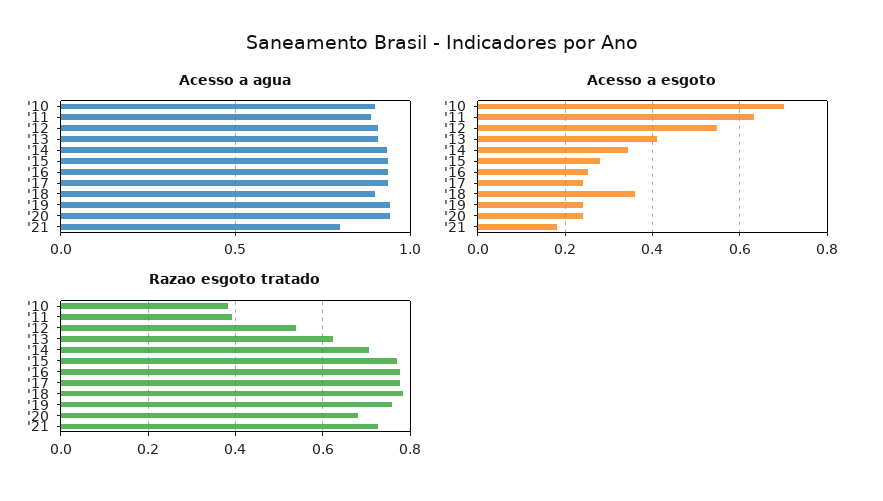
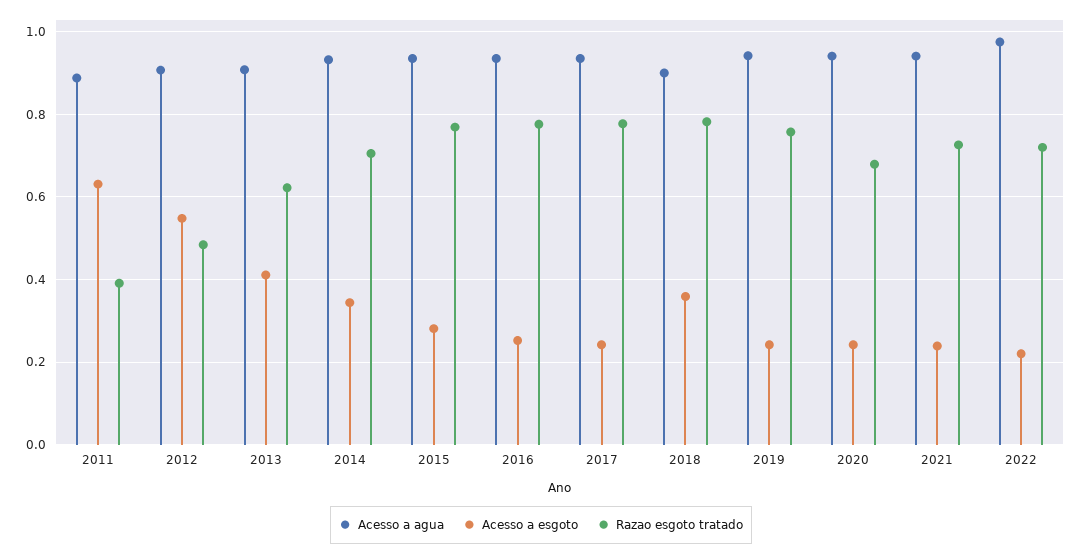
Acesso a agua, '10: 0.9 -> none
Acesso a agua, '21: 0.8 -> 0.94
Acesso a esgoto, '10: 0.7 -> none
Acesso a esgoto, '21: 0.18 -> 0.24
Razao esgoto tratado, '10: 0.38 -> none
Razao esgoto tratado, '12: 0.54 -> 0.48
Acesso a agua, 2022: none -> 0.98
Acesso a esgoto, 2022: none -> 0.22
Razao esgoto tratado, 2022: none -> 0.72

